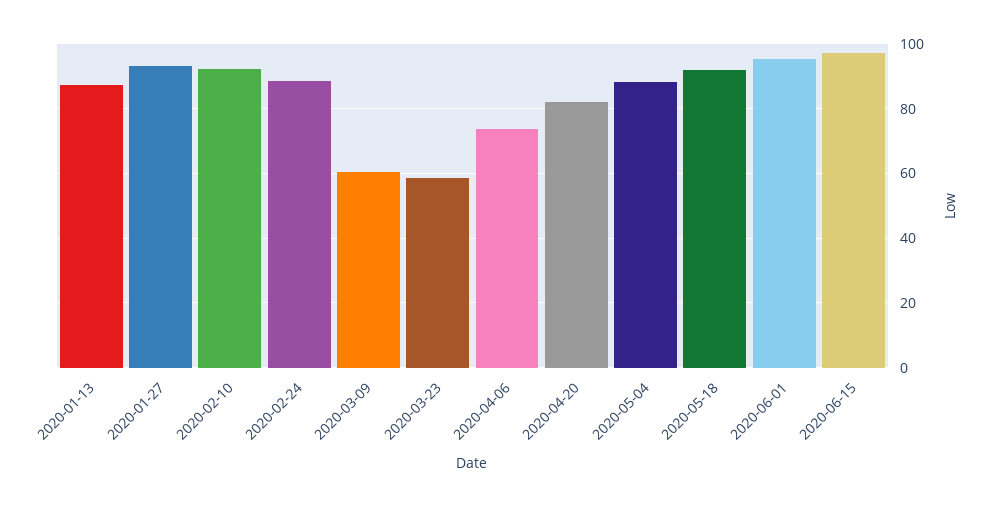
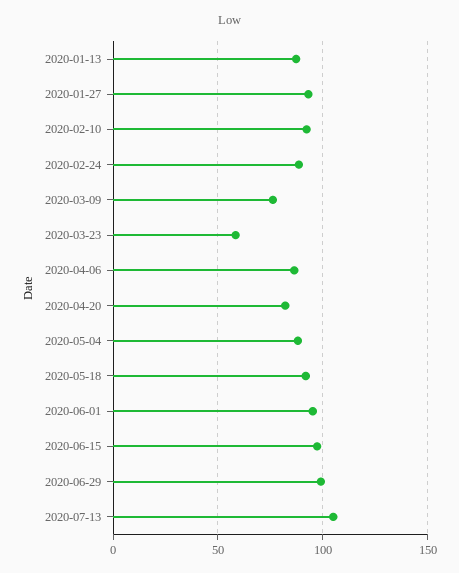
2020-03-09: 60 -> 75
2020-04-06: 74 -> 85
2020-06-29: none -> 100
2020-07-13: none -> 105

